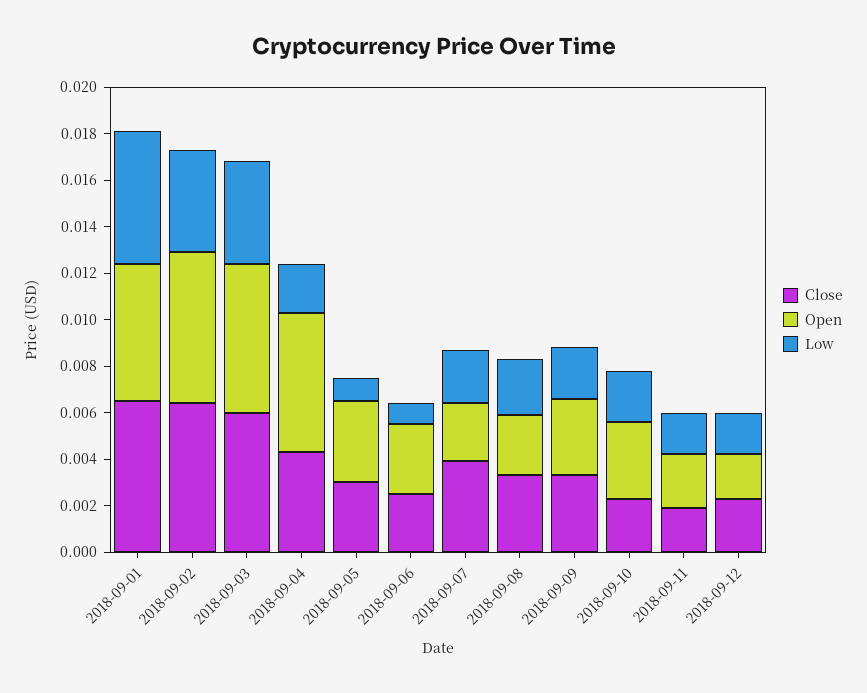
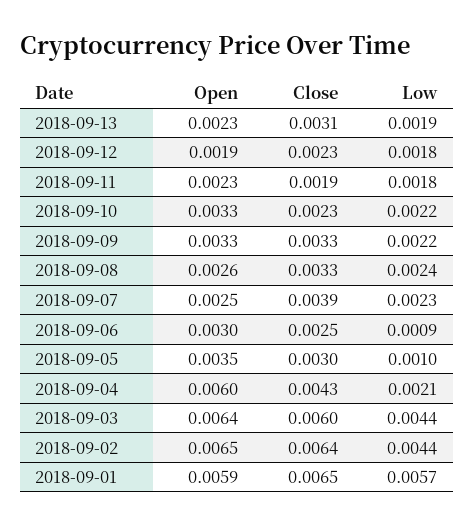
Open, 2018-09-13: none -> 0.0023
Close, 2018-09-13: none -> 0.0031
Low, 2018-09-13: none -> 0.0019

